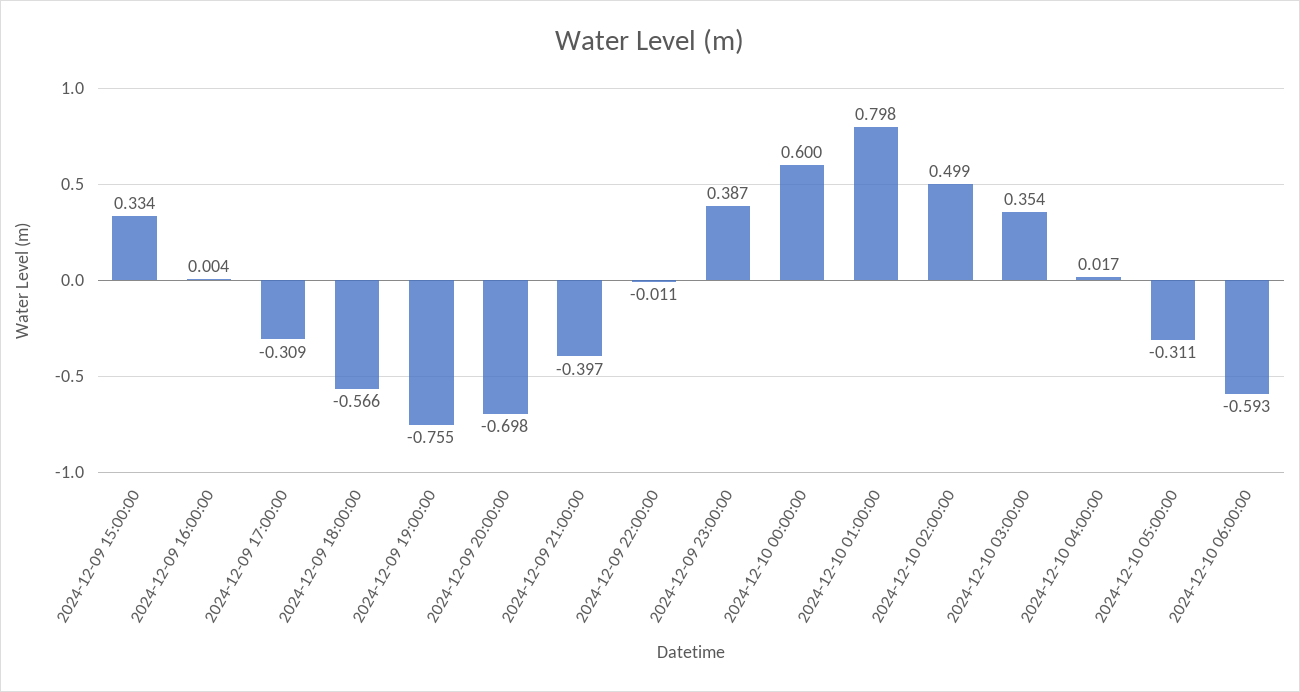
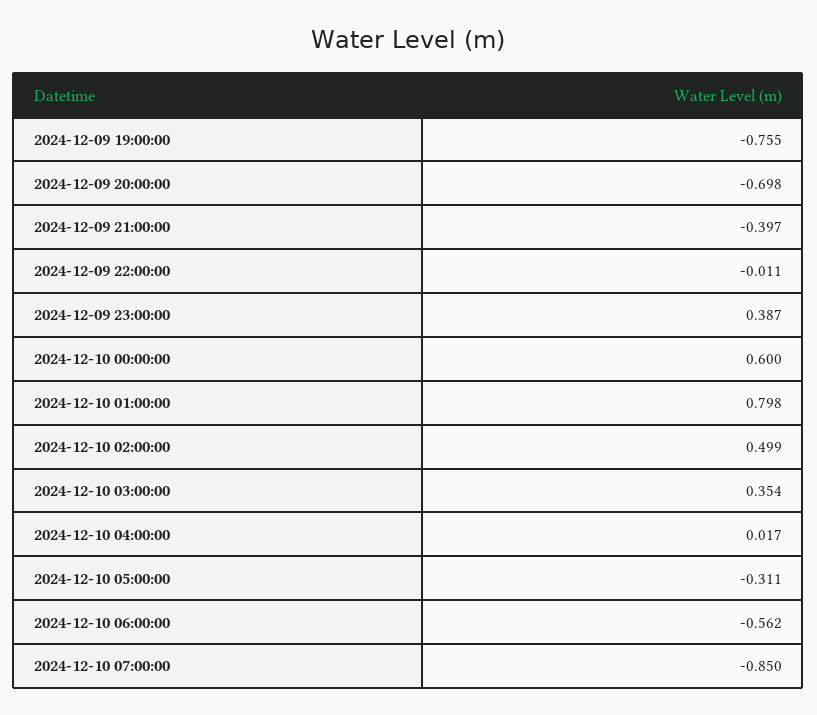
2024-12-09 15:00:00: 0.334 -> none
2024-12-09 16:00:00: 0.004 -> none
2024-12-09 17:00:00: -0.309 -> none
2024-12-09 18:00:00: -0.566 -> none
2024-12-10 06:00:00: -0.593 -> -0.562
2024-12-10 07:00:00: none -> -0.85

